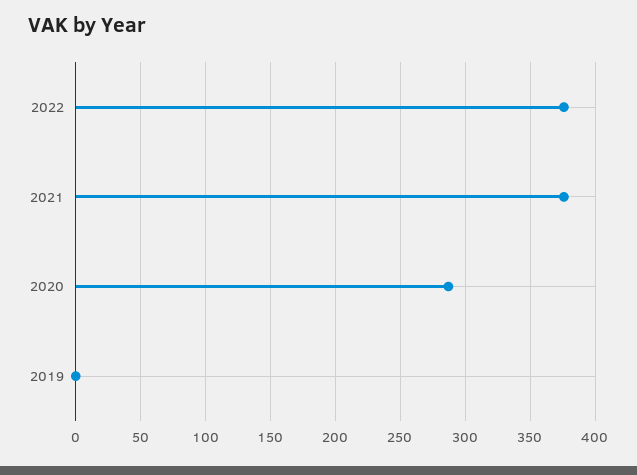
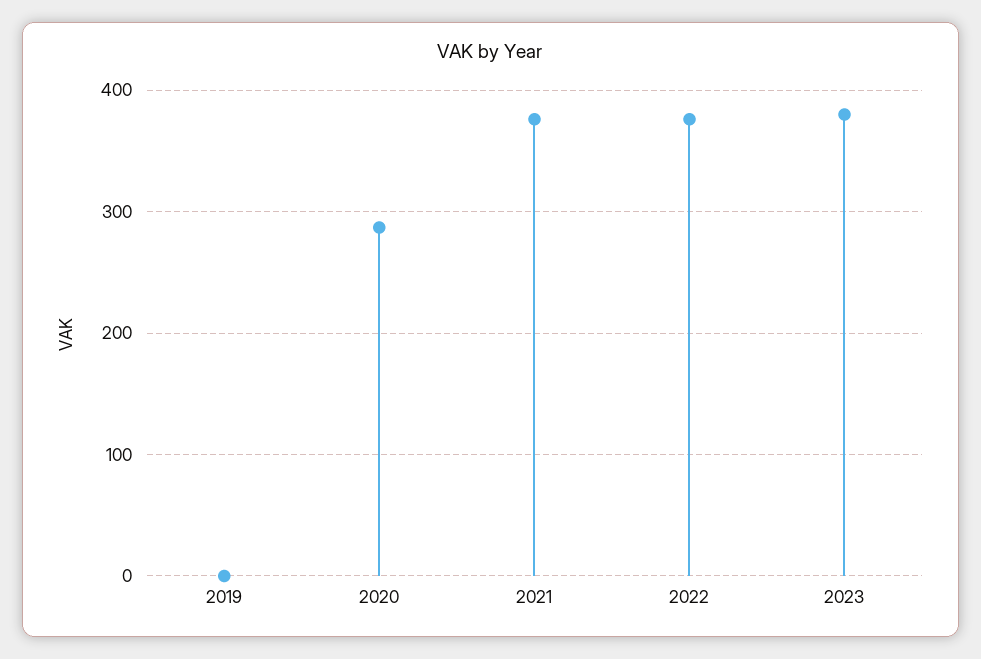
2023: none -> 380

